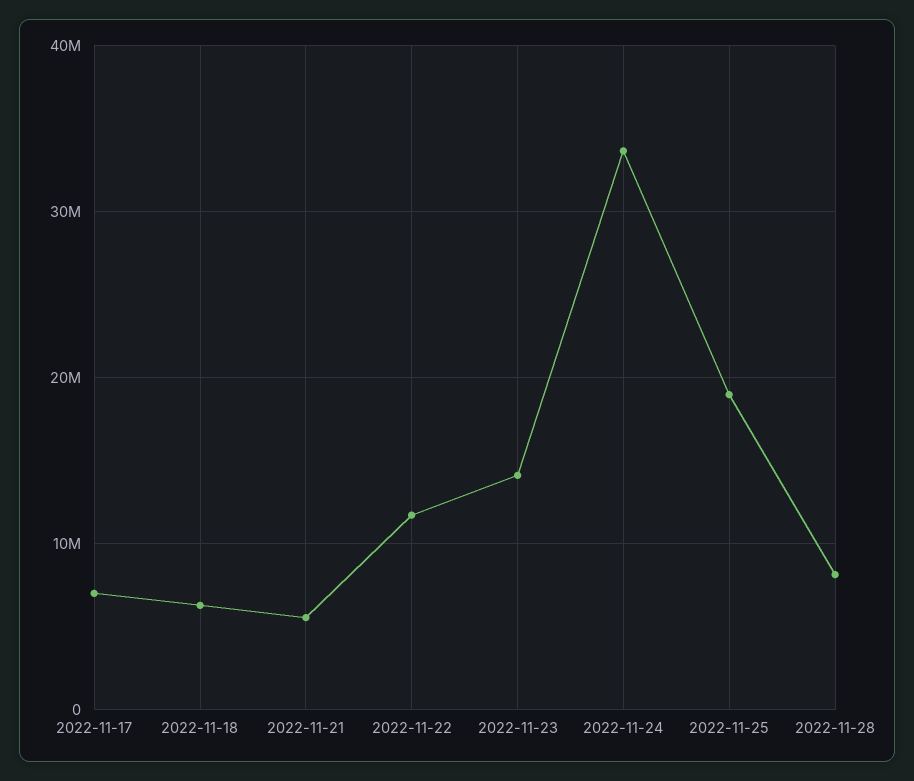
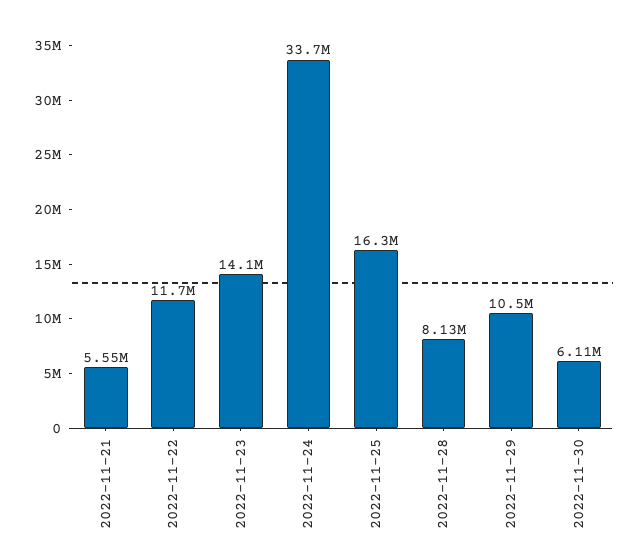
2022-11-17: 7000000 -> none
2022-11-18: 6000000 -> none
2022-11-25: 19000000 -> 16300000
2022-11-29: none -> 10500000
2022-11-30: none -> 6110000

